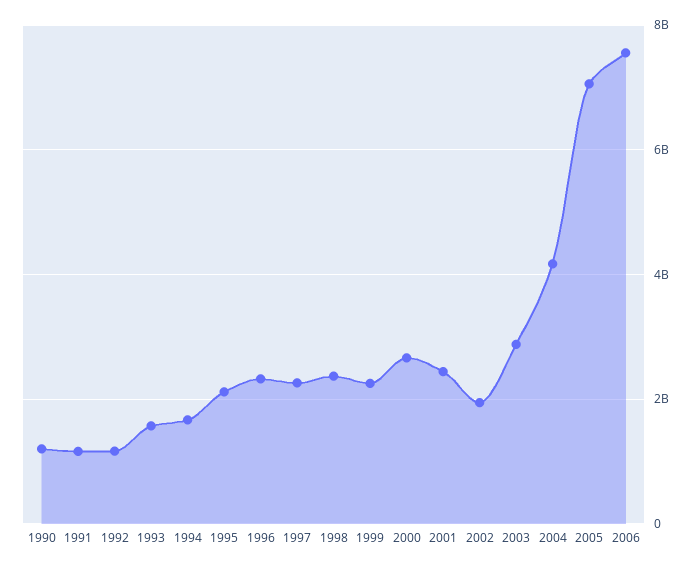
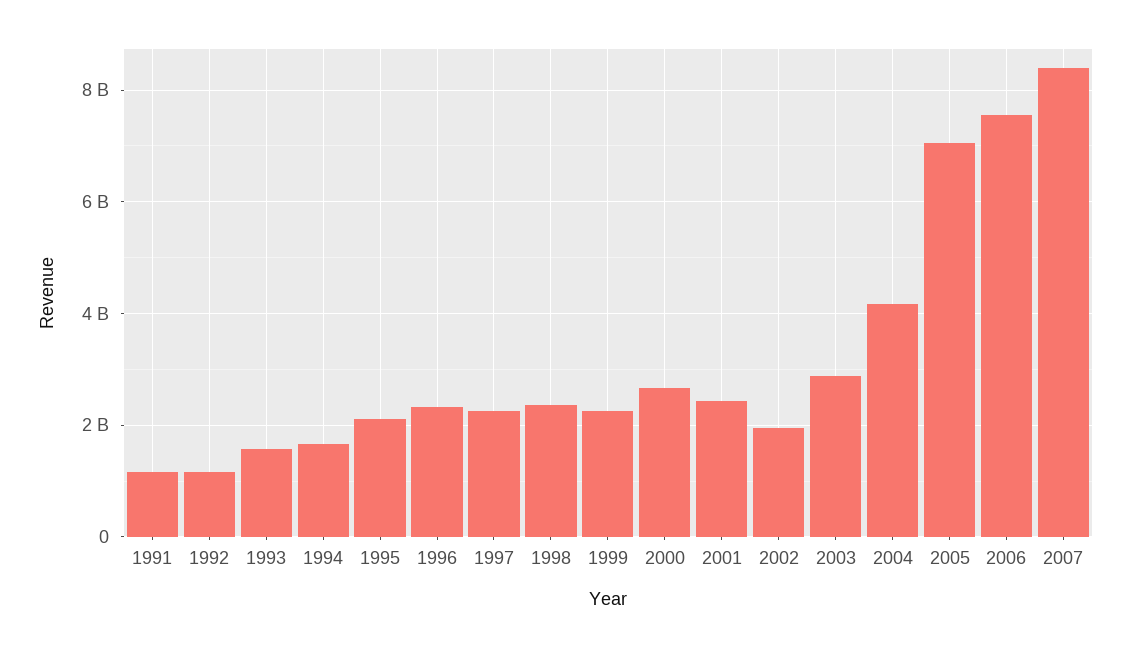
1990: 1200000000 -> none
2007: none -> 8400000000

